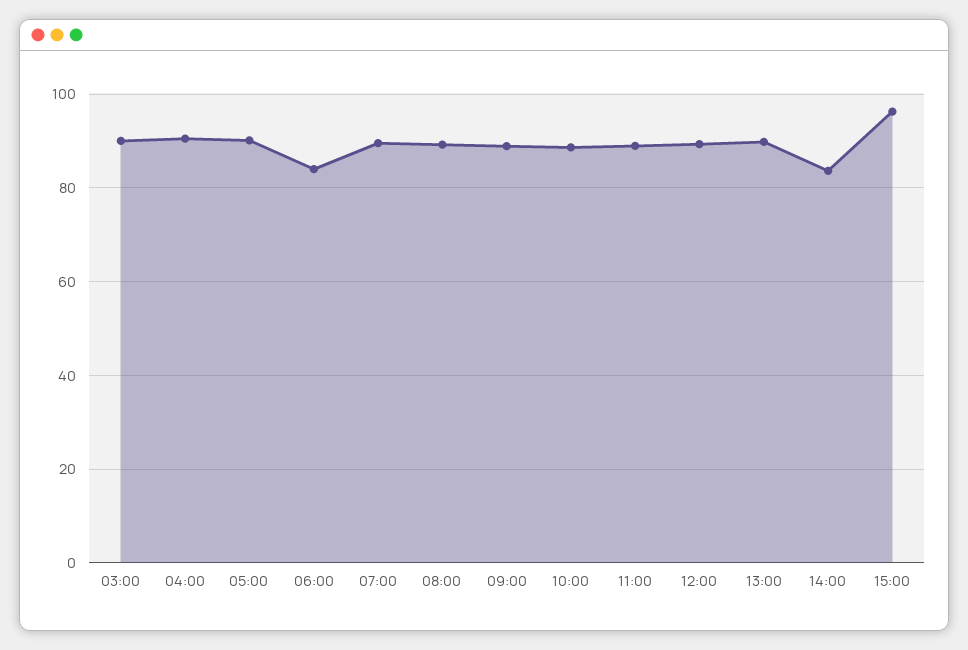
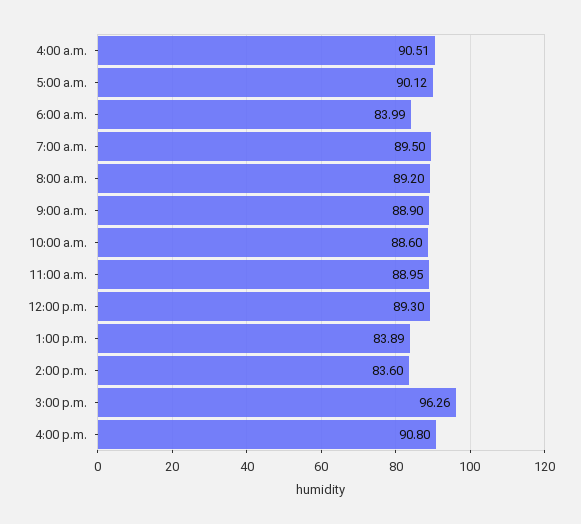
03:00: 90 -> none
13:00: 90 -> 83.89
4:00 p.m.: none -> 90.8

